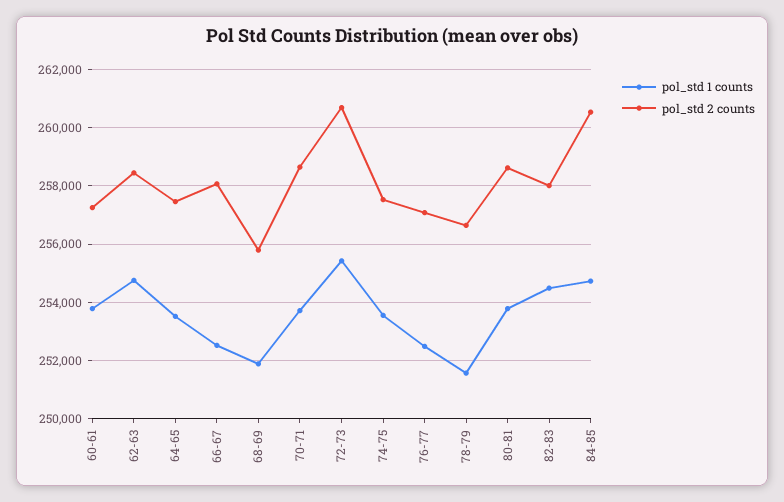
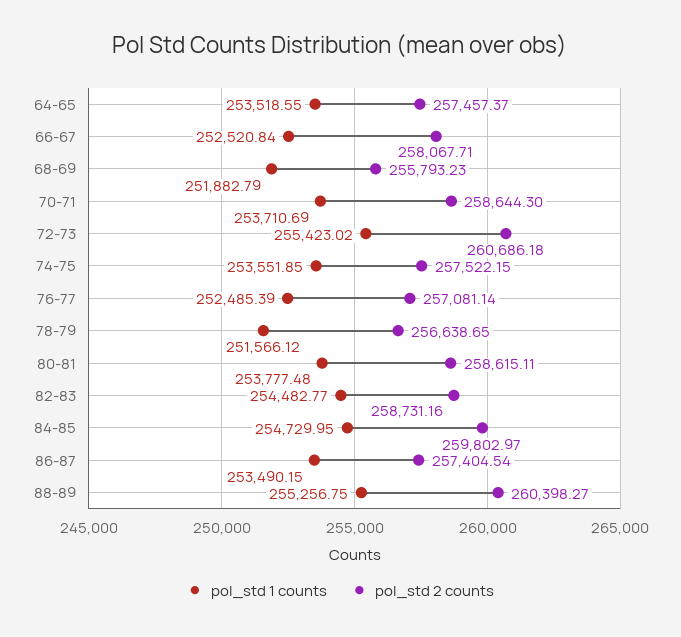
pol_std 1 counts, 60-61: 253750 -> none
pol_std 2 counts, 60-61: 257250 -> none
pol_std 1 counts, 62-63: 254750 -> none
pol_std 2 counts, 62-63: 258500 -> none
pol_std 2 counts, 82-83: 258000 -> 258731.16
pol_std 2 counts, 84-85: 260500 -> 259802.97
pol_std 1 counts, 86-87: none -> 253490.15
pol_std 2 counts, 86-87: none -> 257404.54
pol_std 1 counts, 88-89: none -> 255256.75
pol_std 2 counts, 88-89: none -> 260398.27

